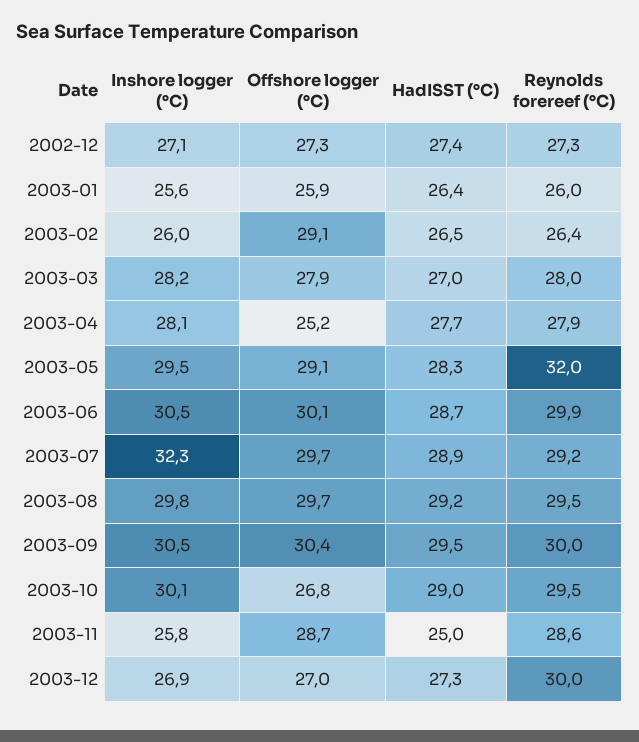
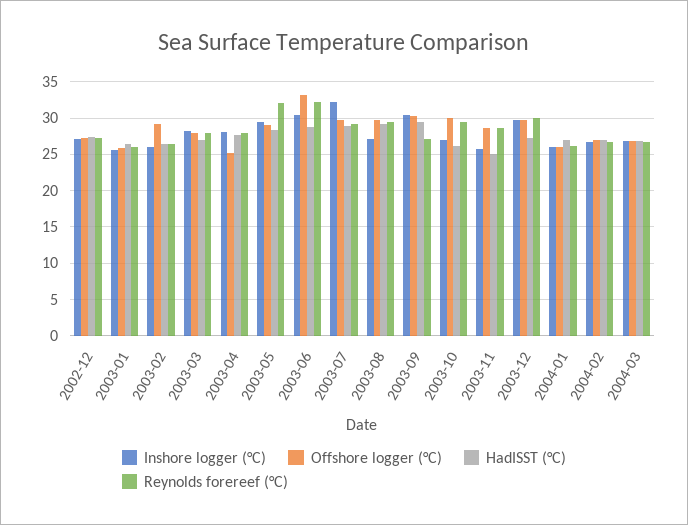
Offshore logger (°C), 2003-06: 30.1 -> 33
Reynolds forereef (°C), 2003-06: 29.9 -> 32
Inshore logger (°C), 2003-08: 29.8 -> 27
Reynolds forereef (°C), 2003-09: 30 -> 27
Inshore logger (°C), 2003-10: 30.1 -> 27
Offshore logger (°C), 2003-10: 26.8 -> 30
HadISST (°C), 2003-10: 29 -> 26
Inshore logger (°C), 2003-12: 26.9 -> 30
Offshore logger (°C), 2003-12: 27 -> 30
Inshore logger (°C), 2004-01: none -> 26
Offshore logger (°C), 2004-01: none -> 26
HadISST (°C), 2004-01: none -> 27
Reynolds forereef (°C), 2004-01: none -> 26
Inshore logger (°C), 2004-02: none -> 27
Offshore logger (°C), 2004-02: none -> 27
HadISST (°C), 2004-02: none -> 27
Reynolds forereef (°C), 2004-02: none -> 27
Inshore logger (°C), 2004-03: none -> 27
Offshore logger (°C), 2004-03: none -> 27
HadISST (°C), 2004-03: none -> 27
Reynolds forereef (°C), 2004-03: none -> 27

